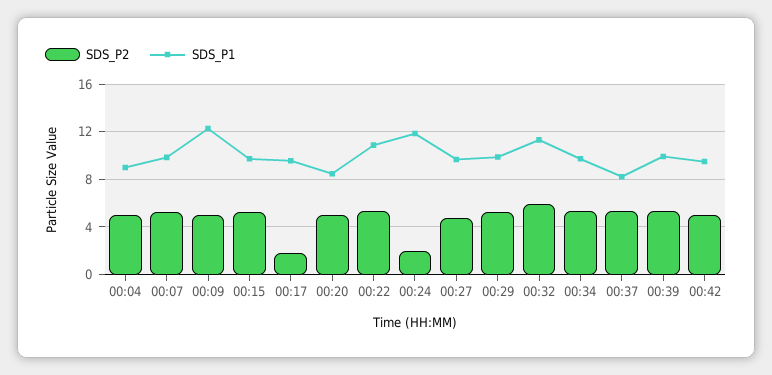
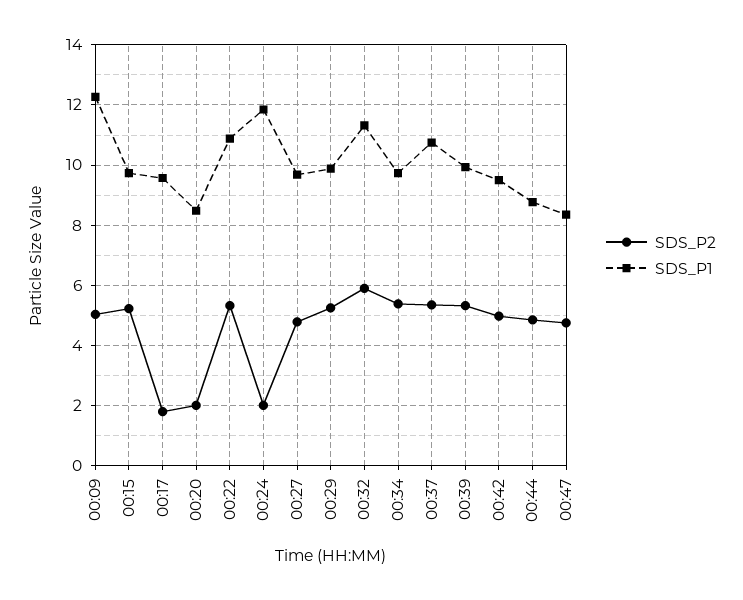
SDS_P2, 00:04: 5 -> none
SDS_P1, 00:04: 9 -> none
SDS_P2, 00:07: 5 -> none
SDS_P1, 00:07: 10 -> none
SDS_P2, 00:20: 5 -> 2
SDS_P1, 00:37: 8 -> 10.8
SDS_P2, 00:44: none -> 4.8
SDS_P1, 00:44: none -> 8.8
SDS_P2, 00:47: none -> 4.8
SDS_P1, 00:47: none -> 8.4

